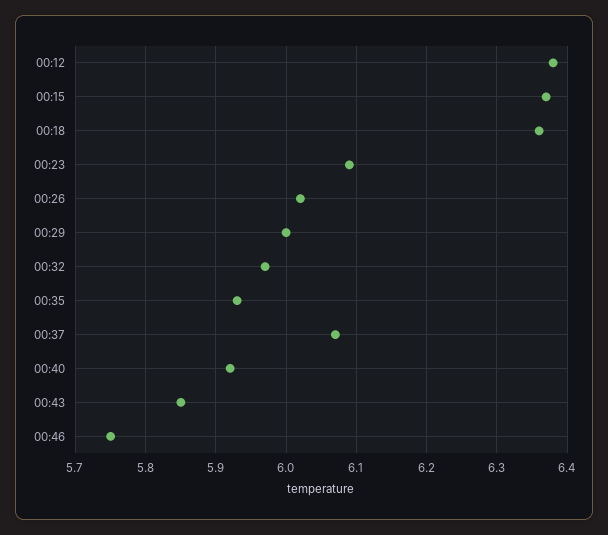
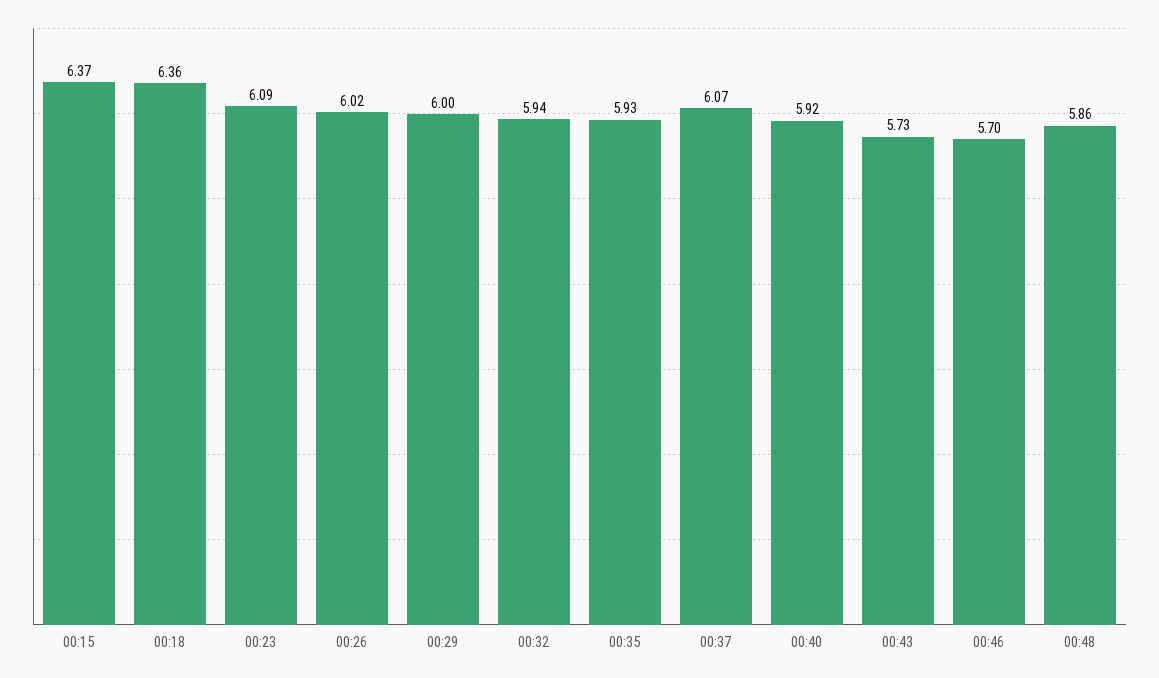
00:12: 6.38 -> none
00:32: 5.97 -> 5.94
00:43: 5.85 -> 5.73
00:46: 5.75 -> 5.7
00:48: none -> 5.86

